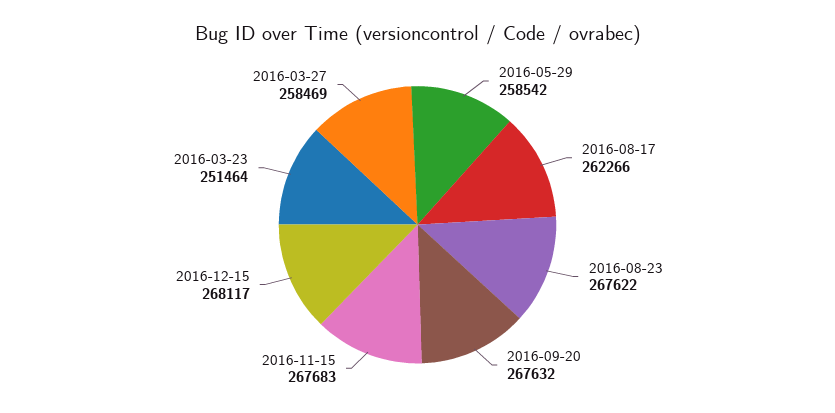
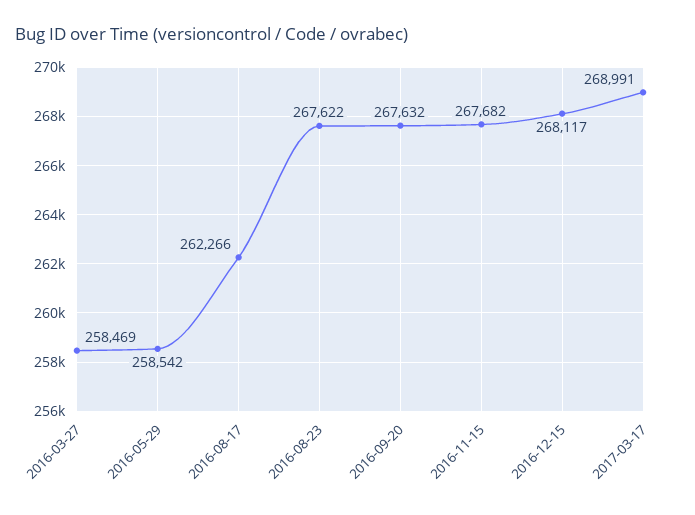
2016-11-15: 267683 -> 267682
2016-03-23: 251464 -> none
2017-03-17: none -> 268991

